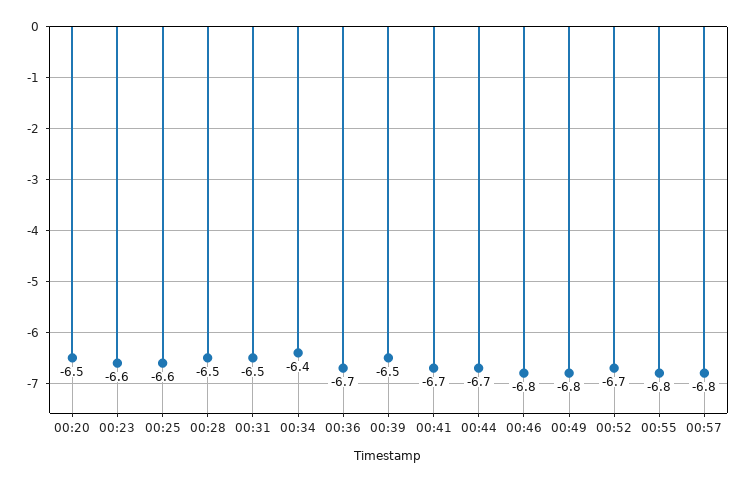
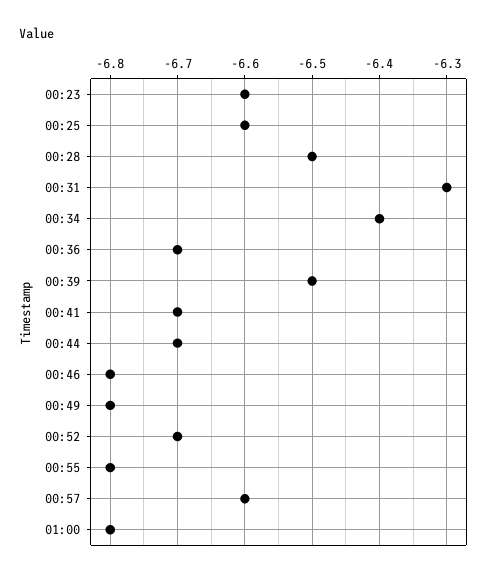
00:20: -6.5 -> none
00:31: -6.5 -> -6.3
00:57: -6.8 -> -6.6
01:00: none -> -6.8

